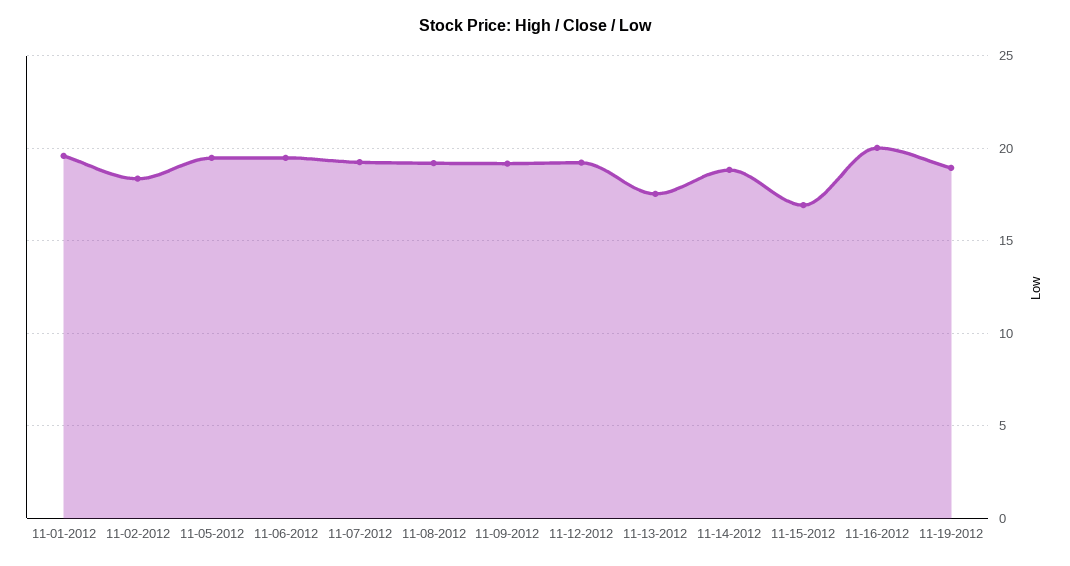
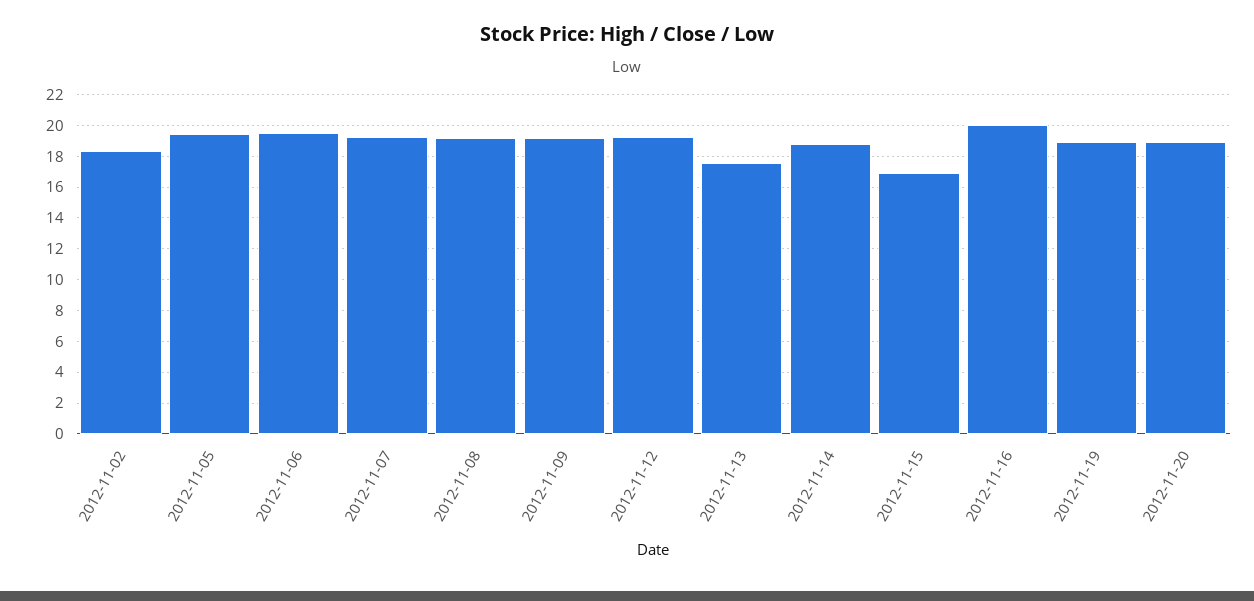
11-01-2012: 19.5 -> none
2012-11-20: none -> 19

